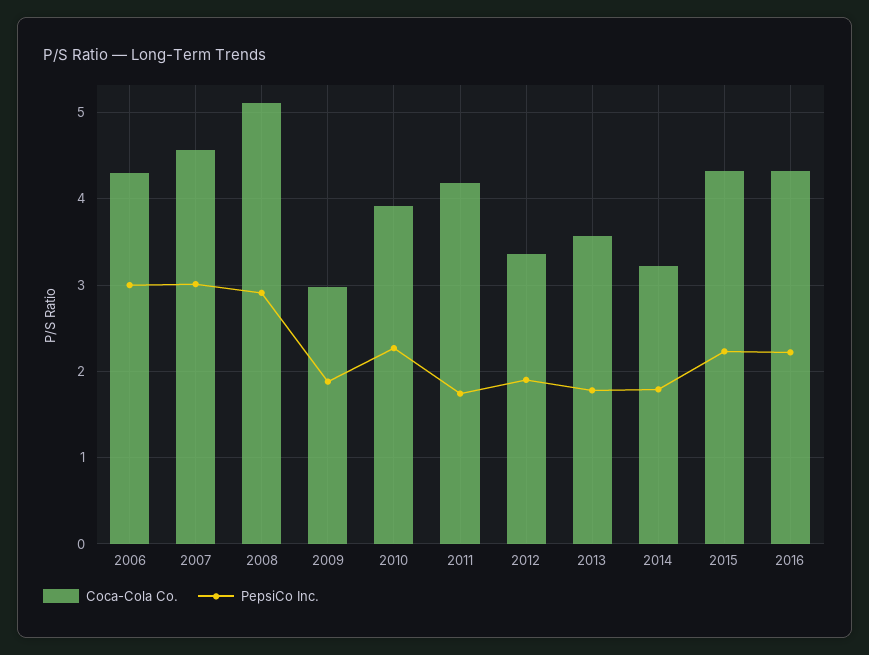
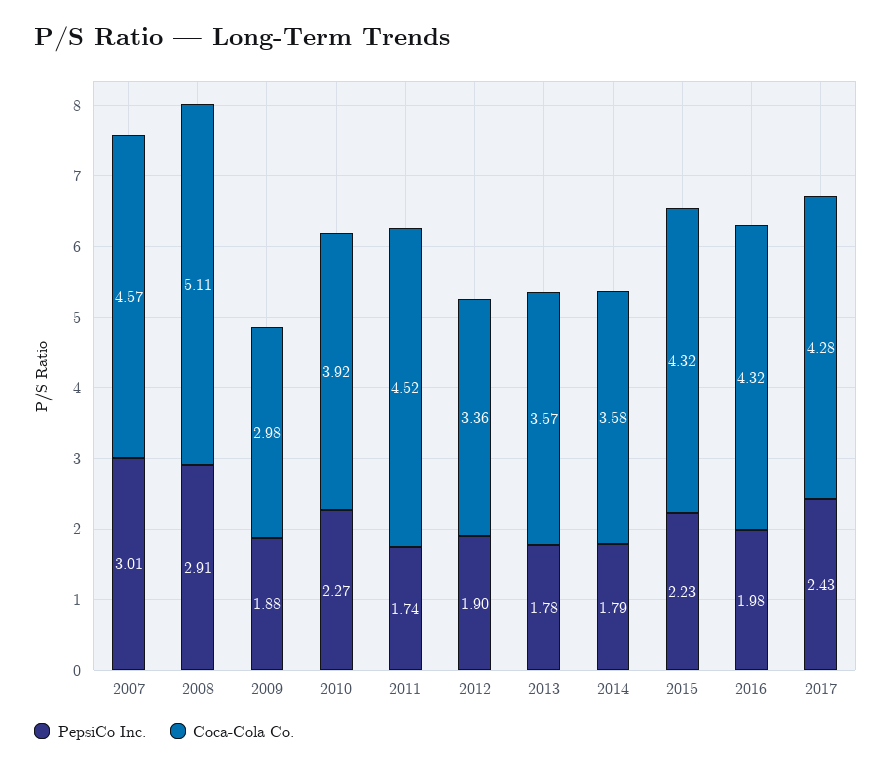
Coca-Cola Co., 2006: 4.3 -> none
PepsiCo Inc., 2006: 3 -> none
Coca-Cola Co., 2011: 4.2 -> 4.52
Coca-Cola Co., 2014: 3.2 -> 3.58
PepsiCo Inc., 2016: 2.2 -> 1.98
PepsiCo Inc., 2017: none -> 2.43
Coca-Cola Co., 2017: none -> 4.28

